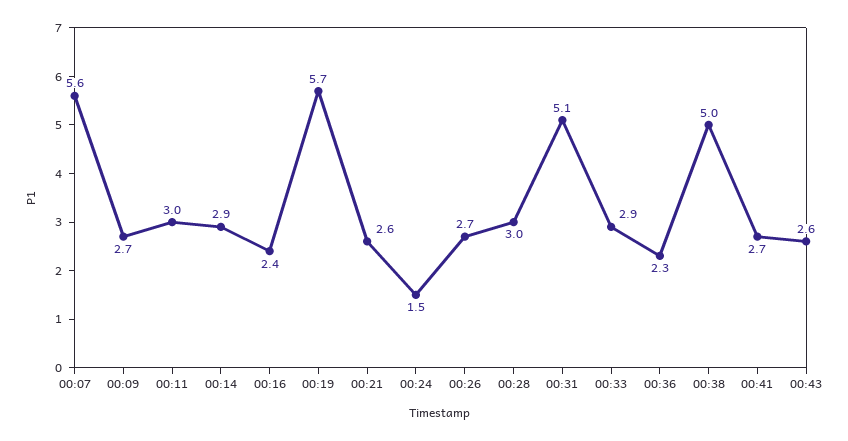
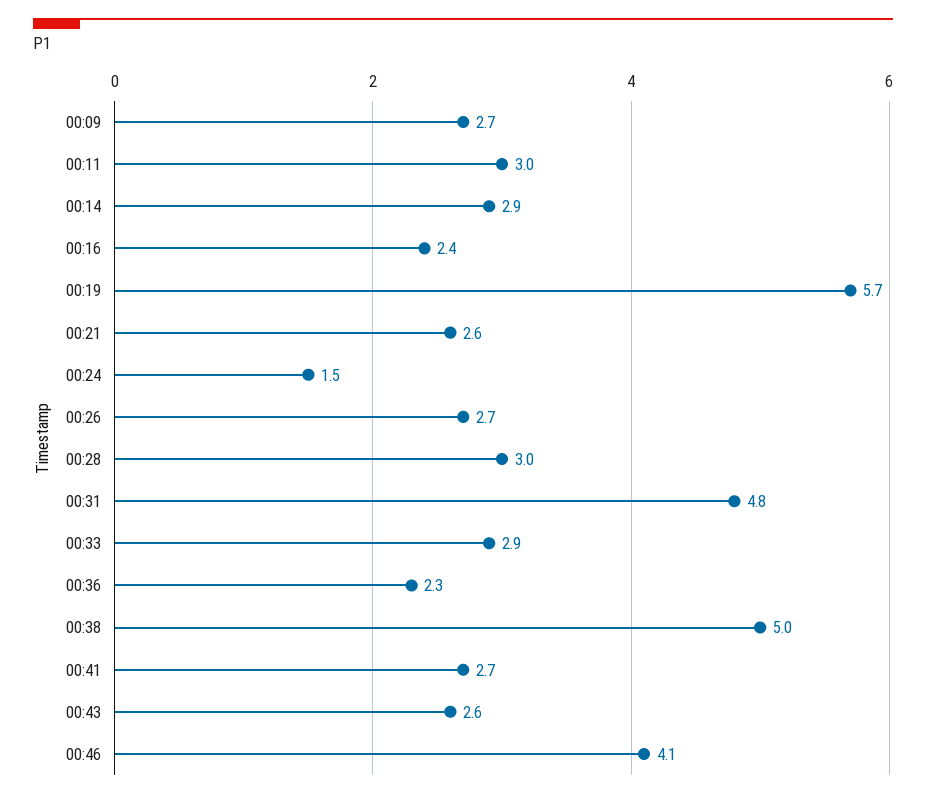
00:07: 5.6 -> none
00:31: 5.1 -> 4.8
00:46: none -> 4.1

